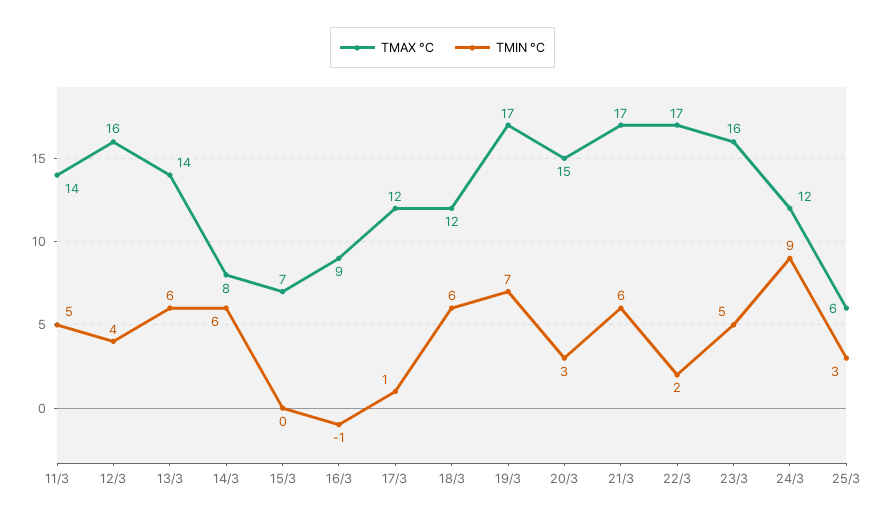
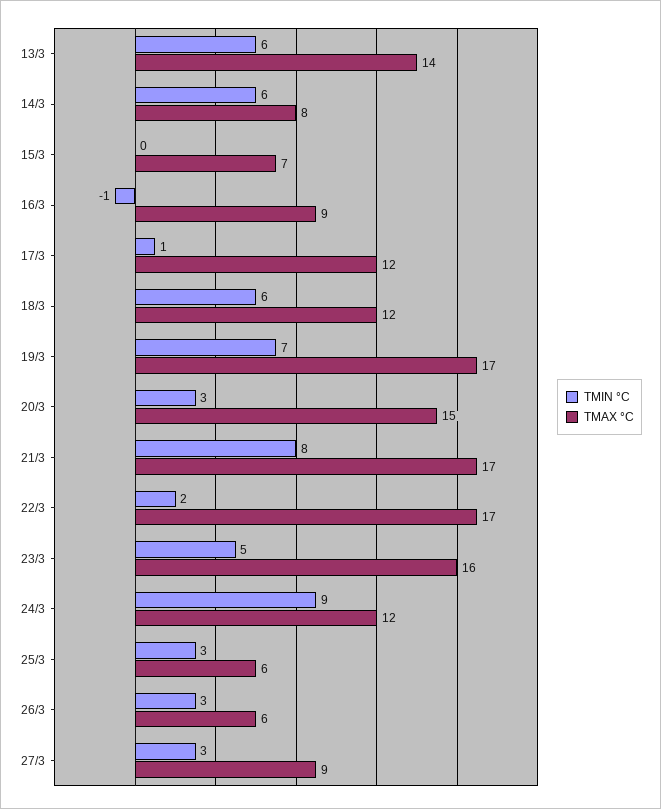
TMAX °C, 11/3: 14 -> none
TMIN °C, 11/3: 5 -> none
TMAX °C, 12/3: 16 -> none
TMIN °C, 12/3: 4 -> none
TMIN °C, 21/3: 6 -> 8
TMIN °C, 26/3: none -> 3
TMAX °C, 26/3: none -> 6
TMIN °C, 27/3: none -> 3
TMAX °C, 27/3: none -> 9

